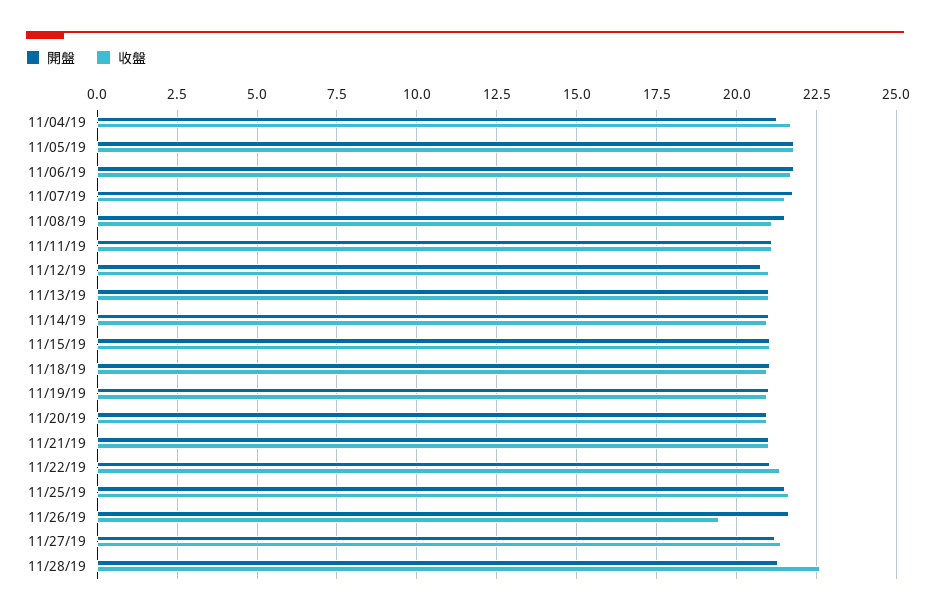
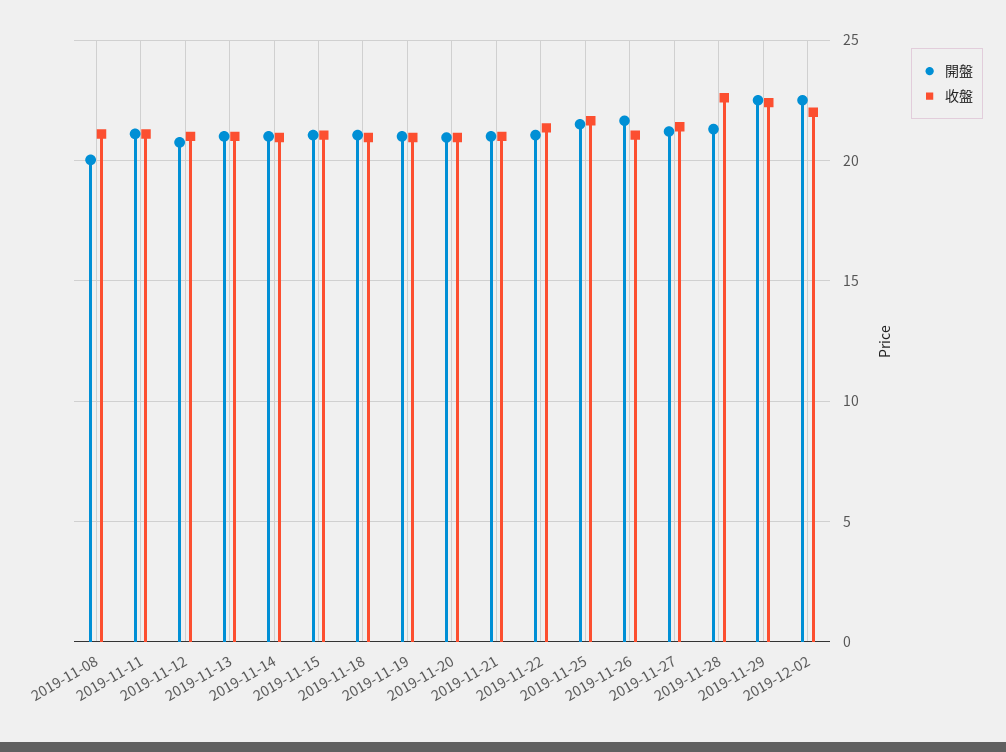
開盤, 11/04/19: 21.25 -> none
收盤, 11/04/19: 21.75 -> none
開盤, 11/05/19: 21.75 -> none
收盤, 11/05/19: 21.75 -> none
開盤, 11/06/19: 21.75 -> none
收盤, 11/06/19: 21.75 -> none
開盤, 11/07/19: 21.75 -> none
收盤, 11/07/19: 21.5 -> none
開盤, 11/08/19: 21.5 -> 20
收盤, 11/26/19: 19.5 -> 21
開盤, 2019-11-29: none -> 22.5
收盤, 2019-11-29: none -> 22.5
開盤, 2019-12-02: none -> 22.5
收盤, 2019-12-02: none -> 22

